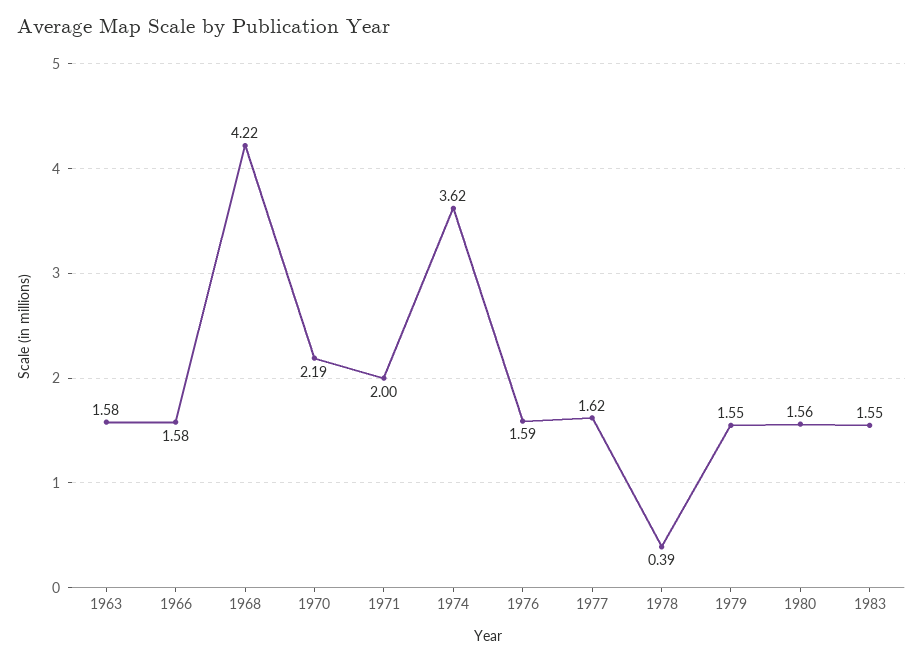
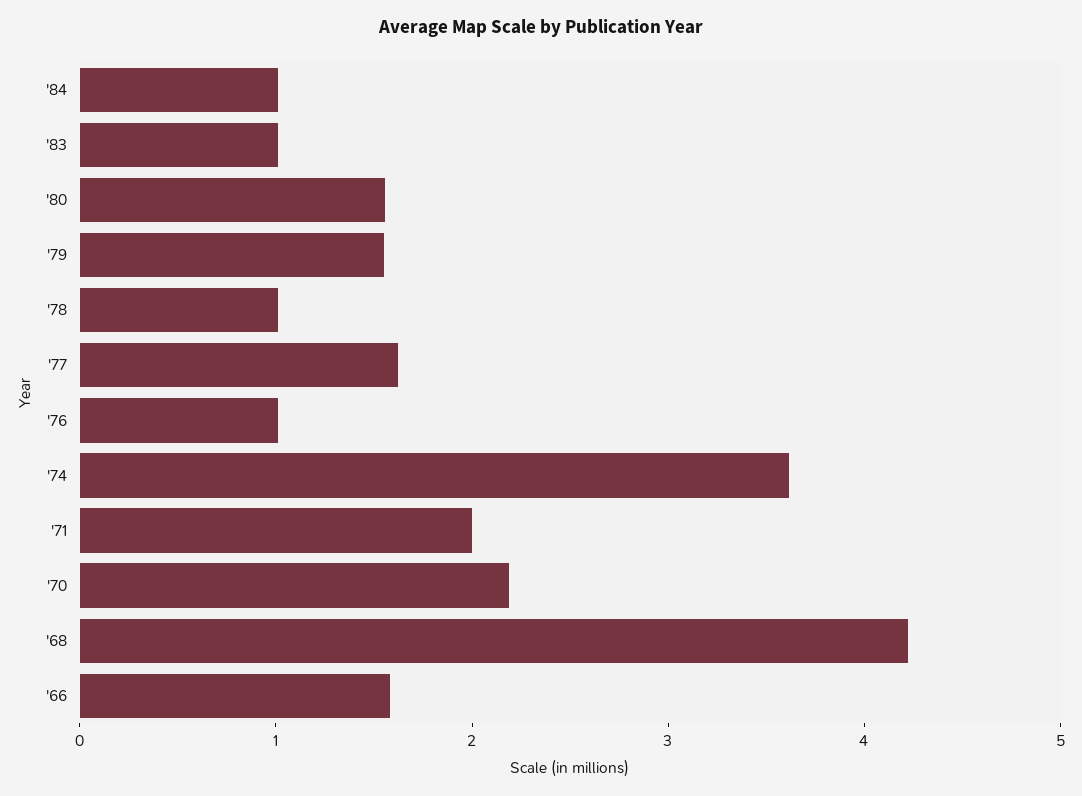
1963: 1.58 -> none
1976: 1.59 -> 1
1978: 0.39 -> 1
1983: 1.55 -> 1
'84: none -> 1

